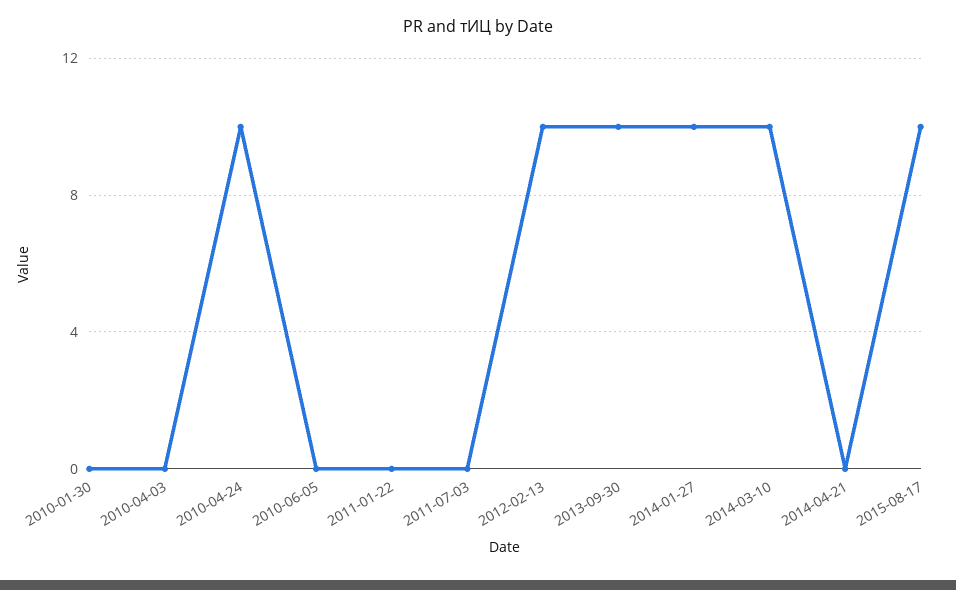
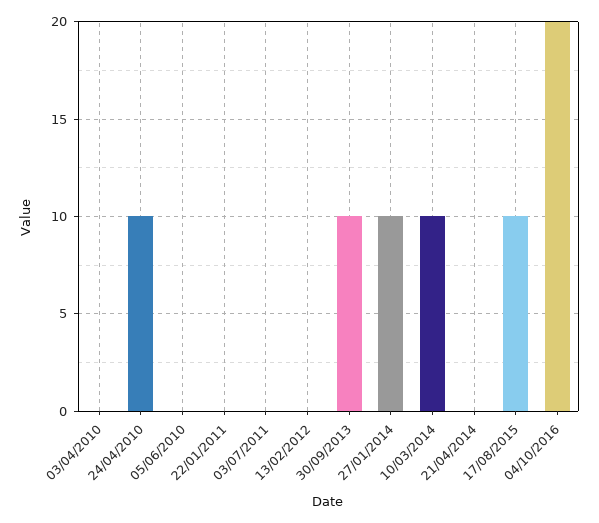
2010-01-30: 0 -> none
2012-02-13: 10 -> 0
04/10/2016: none -> 20

